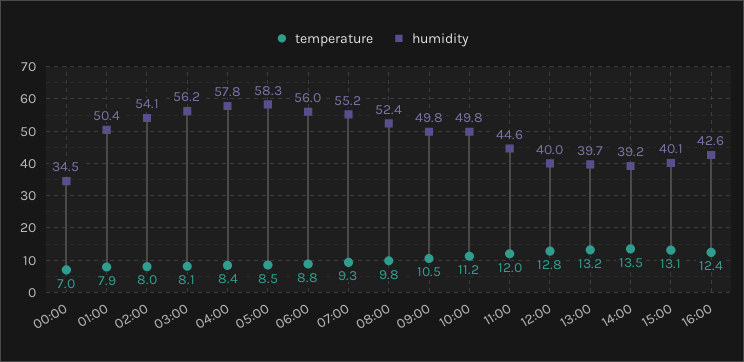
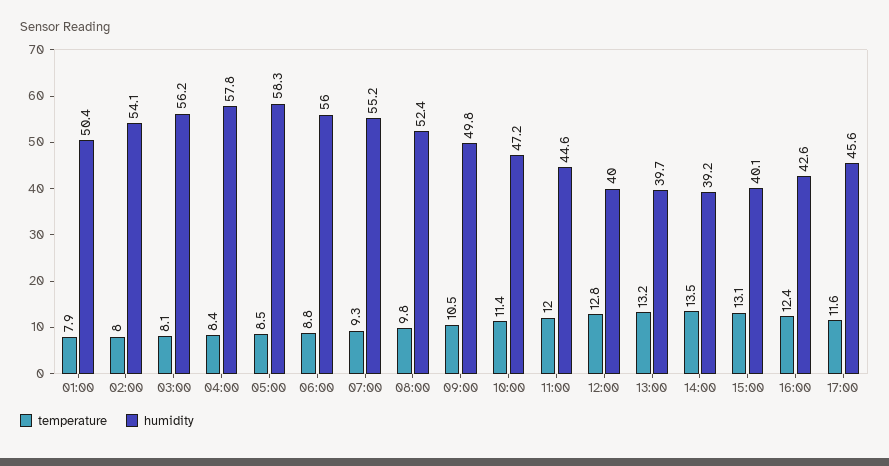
temperature, 00:00: 7 -> none
humidity, 00:00: 34.5 -> none
temperature, 10:00: 11.2 -> 11.4
humidity, 10:00: 49.8 -> 47.2
temperature, 17:00: none -> 11.6
humidity, 17:00: none -> 45.6

